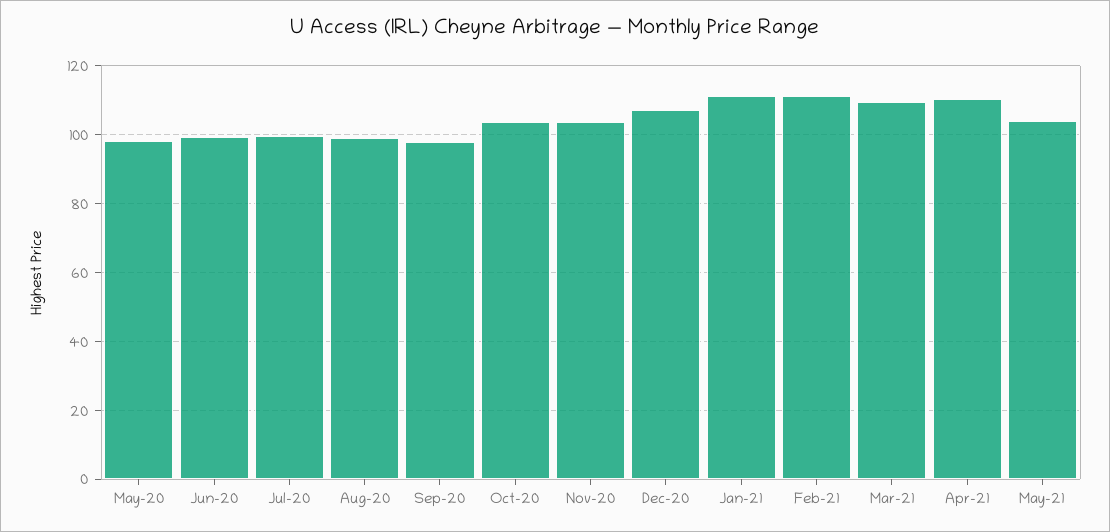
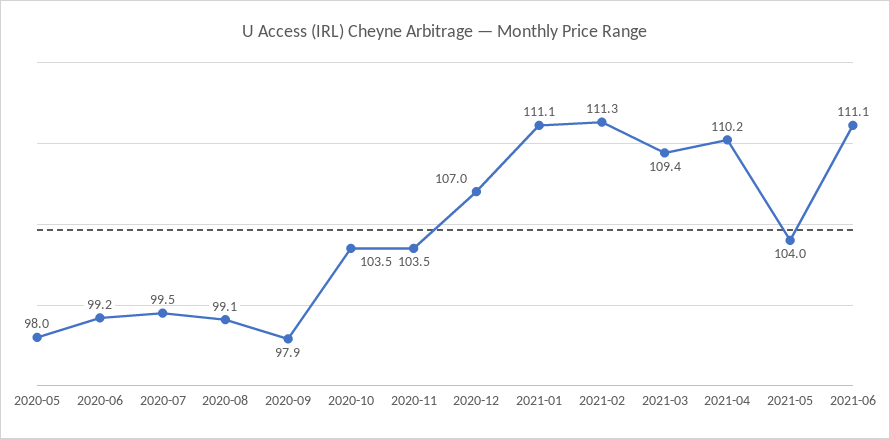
2021-06: none -> 111.1

